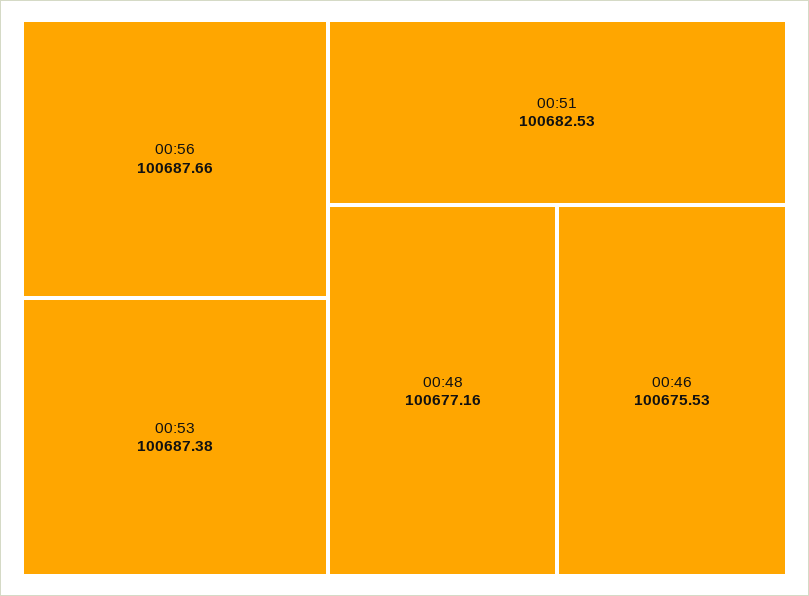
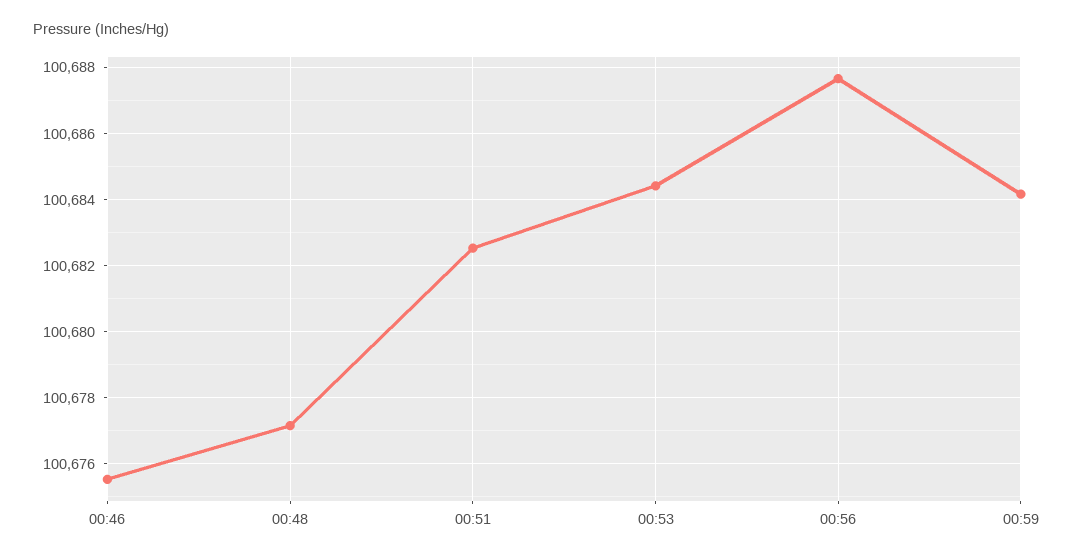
00:53: 100687.38 -> 100684.4
00:59: none -> 100684.2

